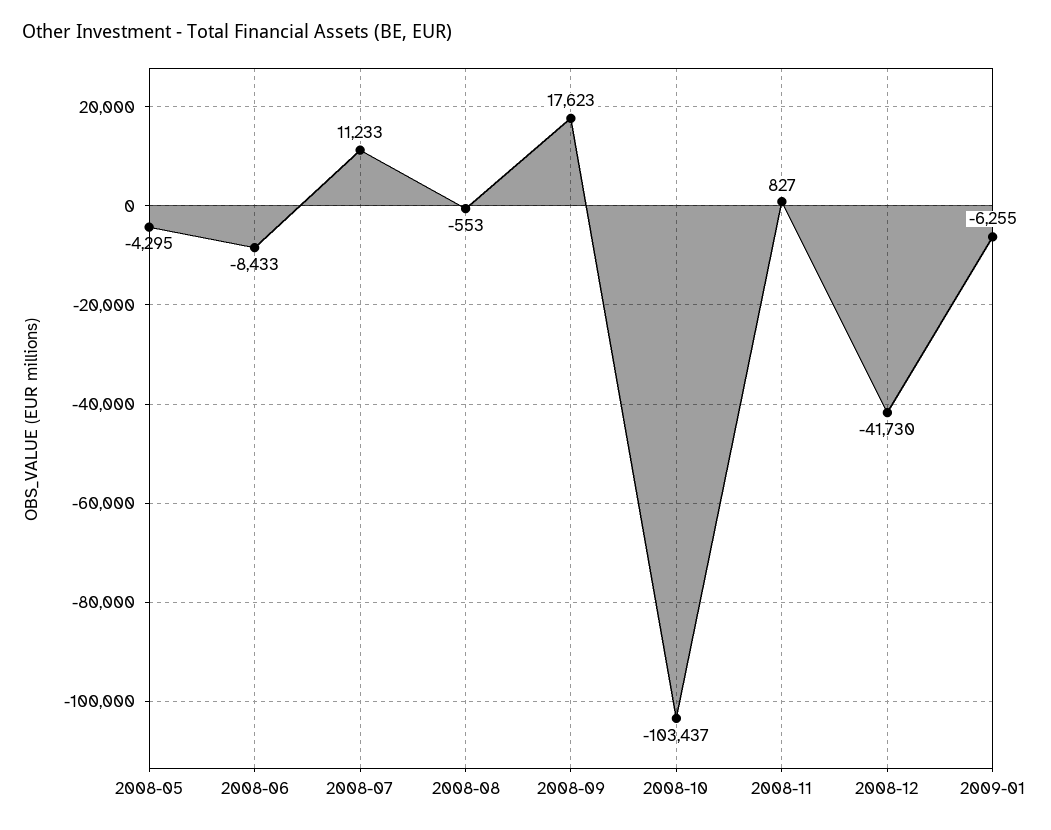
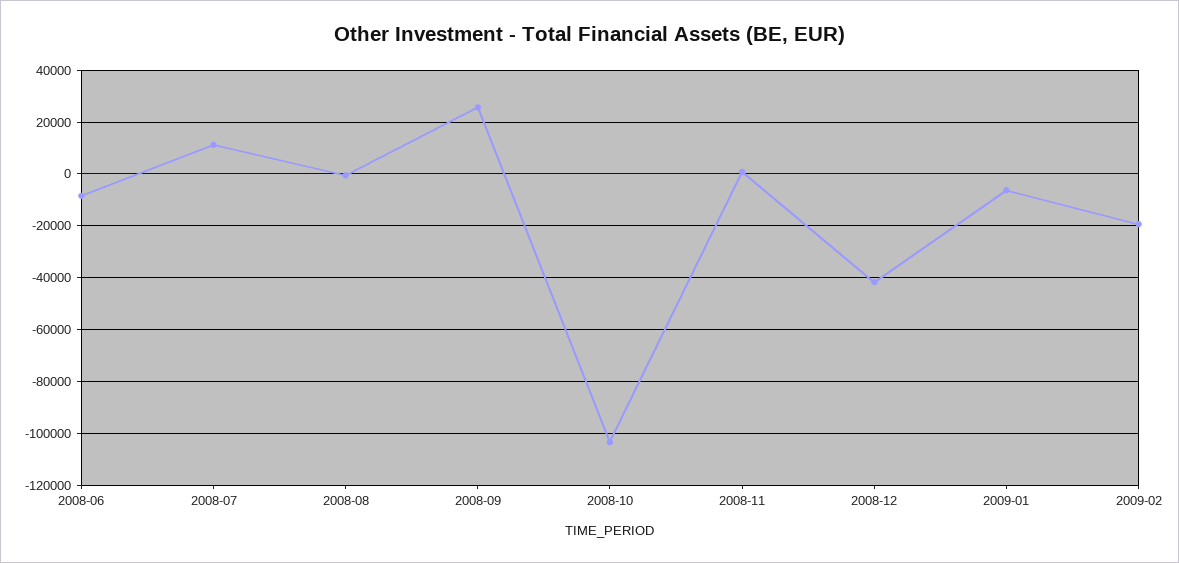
2008-05: -4295 -> none
2008-09: 17623 -> 25000
2009-02: none -> -20000

